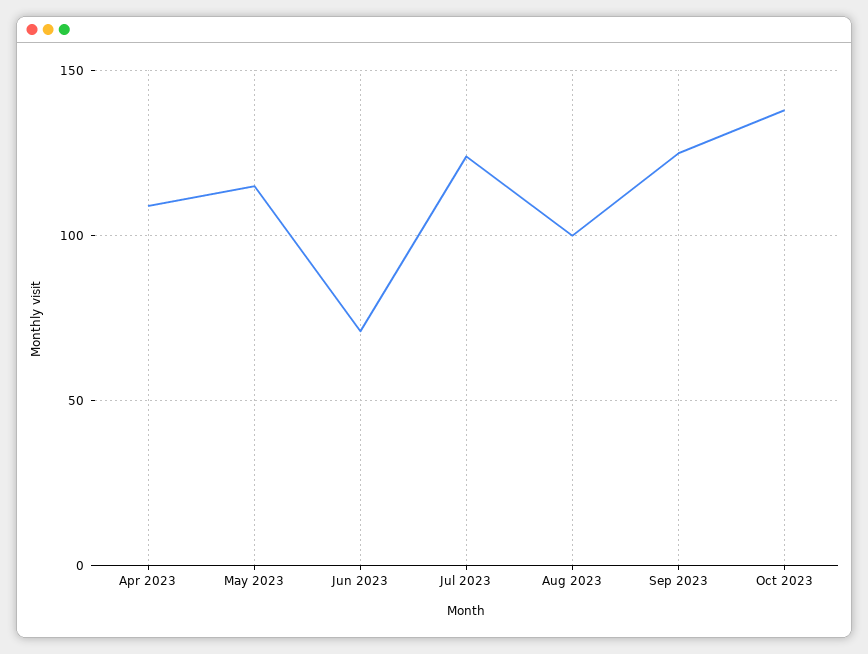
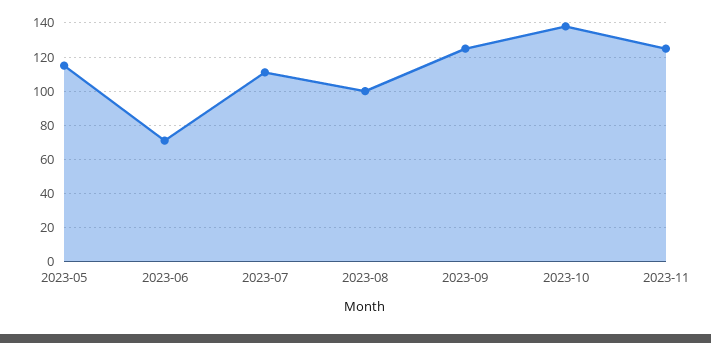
Apr 2023: 110 -> none
Jul 2023: 125 -> 110
2023-11: none -> 125

